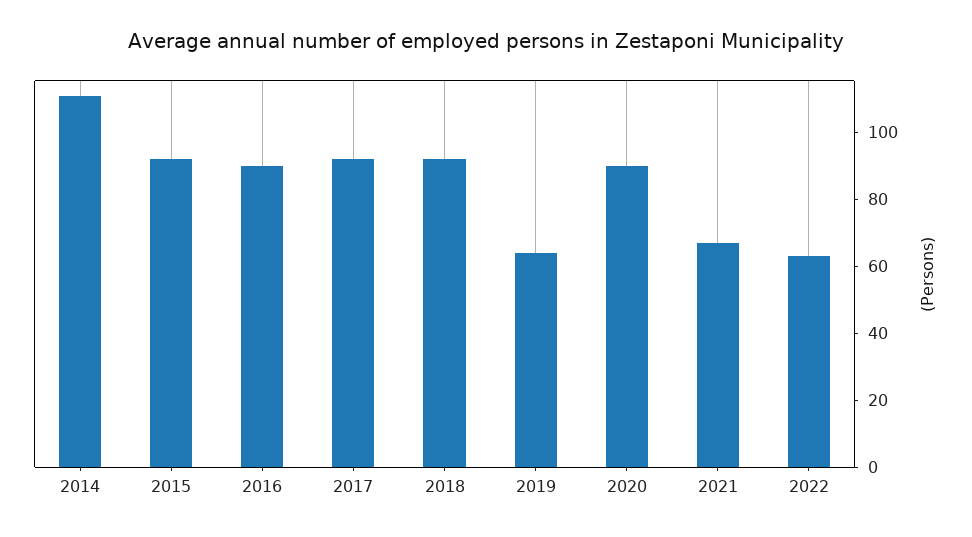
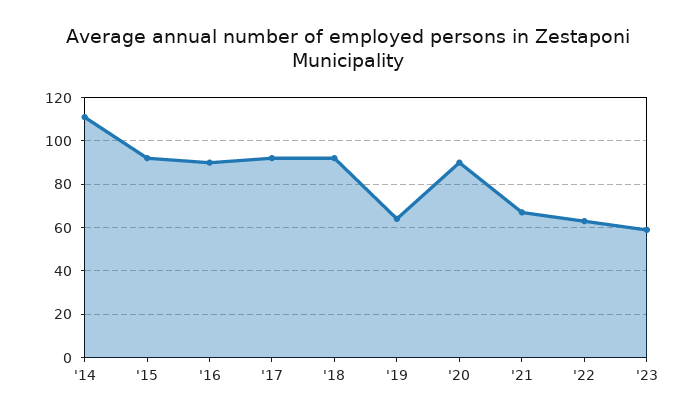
'23: none -> 60

